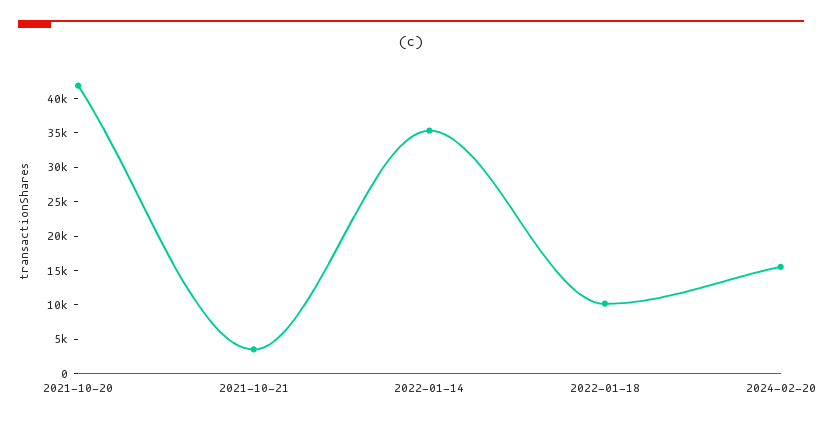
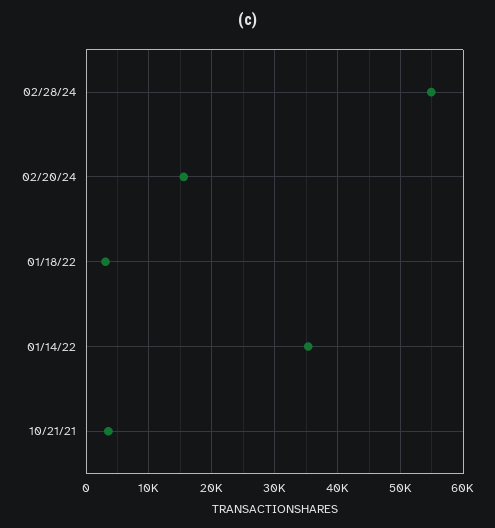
2021-10-20: 42500 -> none
2022-01-18: 10000 -> 3000
02/28/24: none -> 55000

